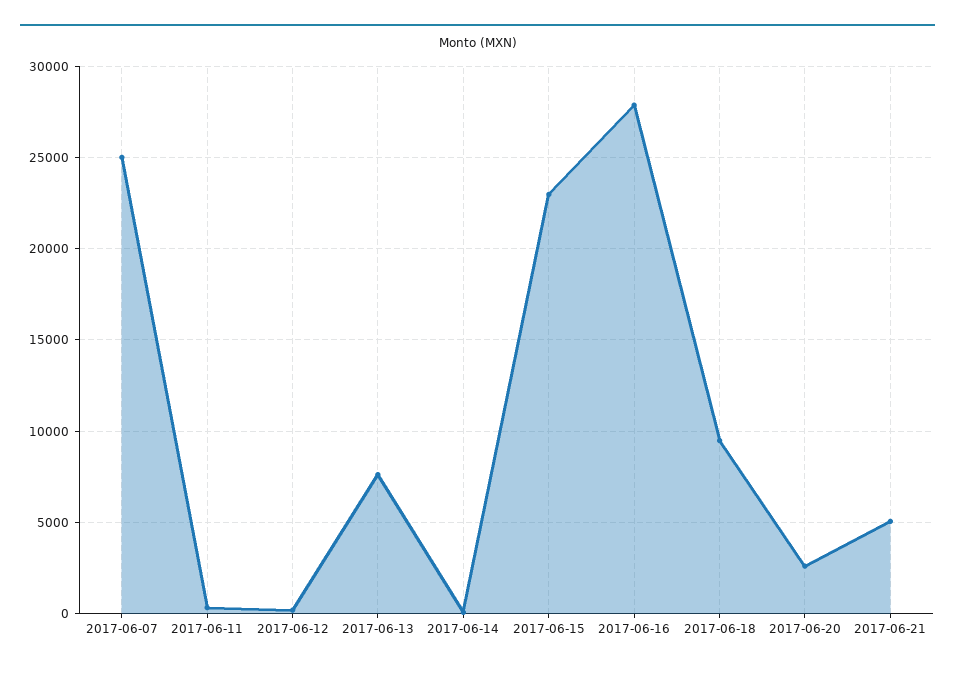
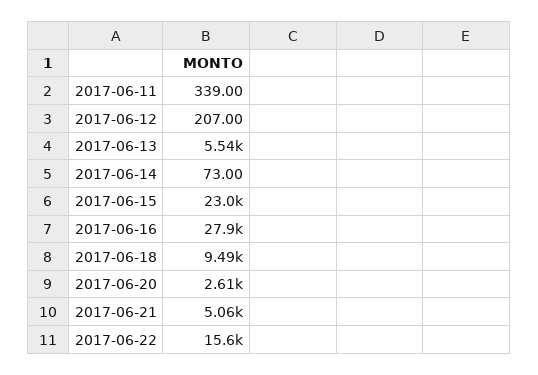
2017-06-07: 25000 -> none
2017-06-13: 7500 -> 5540
2017-06-22: none -> 15600

